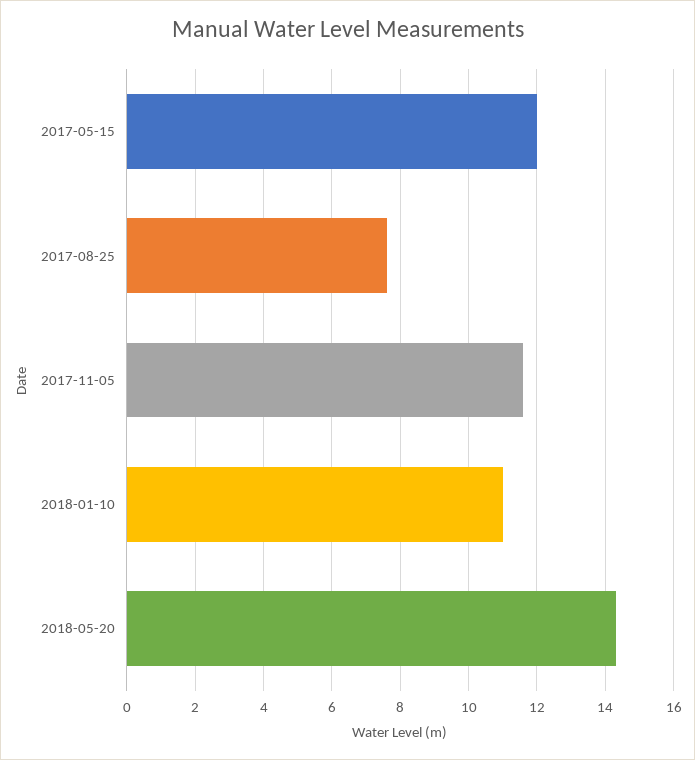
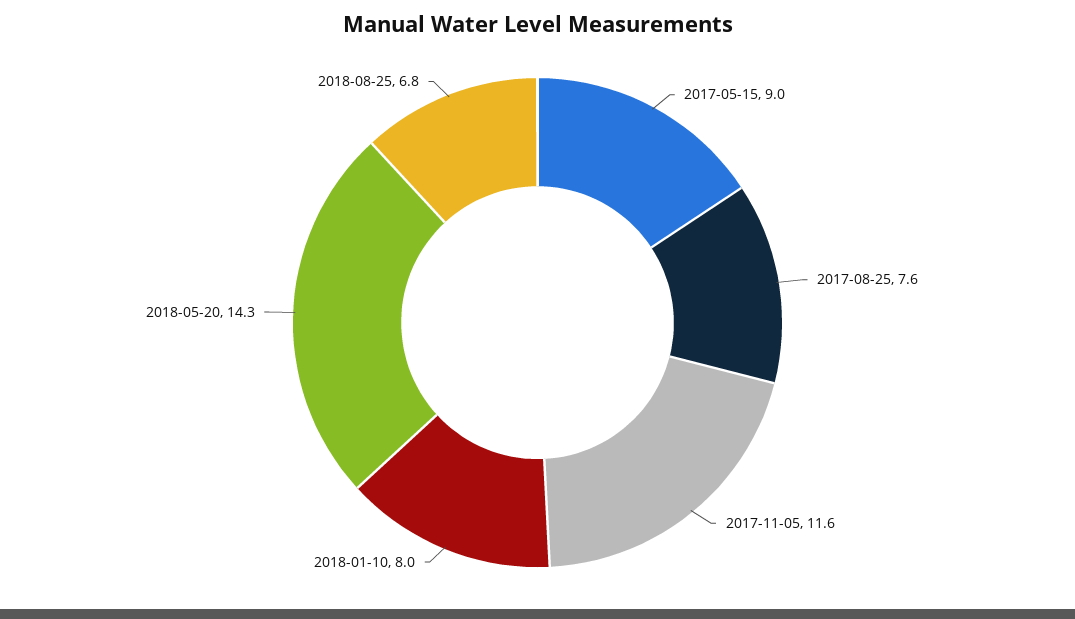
2017-05-15: 12 -> 9
2018-01-10: 11 -> 8
2018-08-25: none -> 6.8

